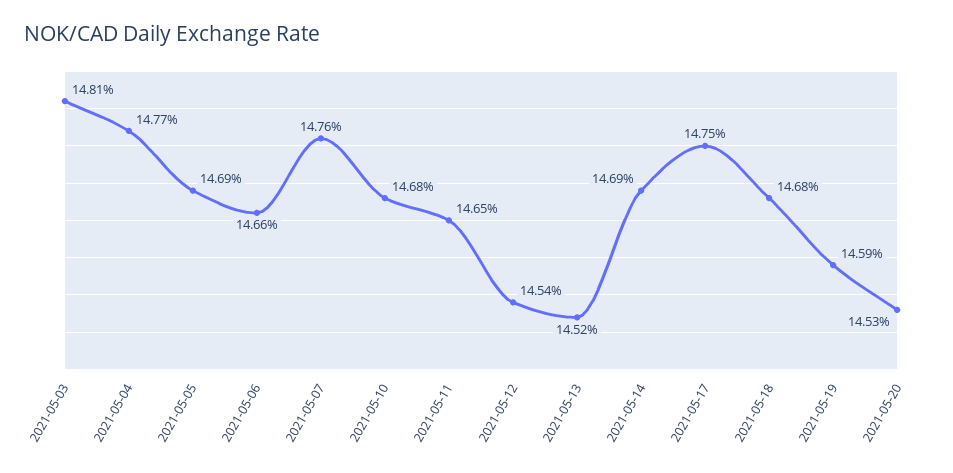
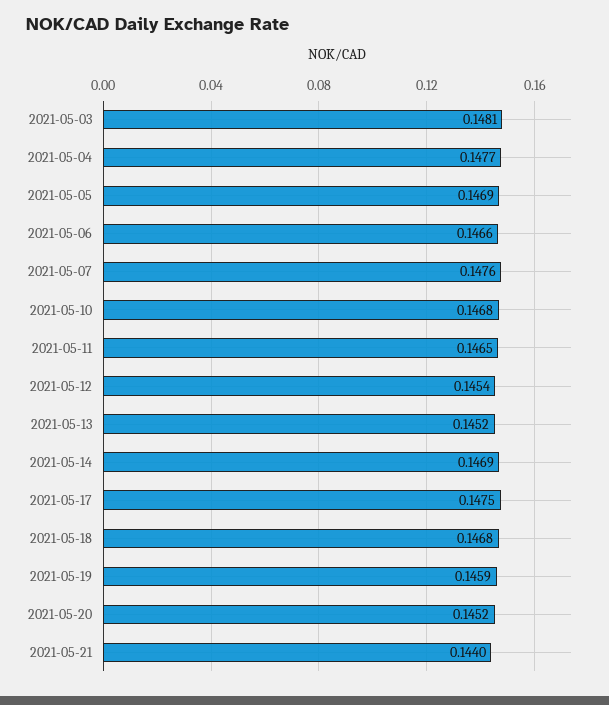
2021-05-20: 0.1453 -> 0.1452
2021-05-21: none -> 0.144

